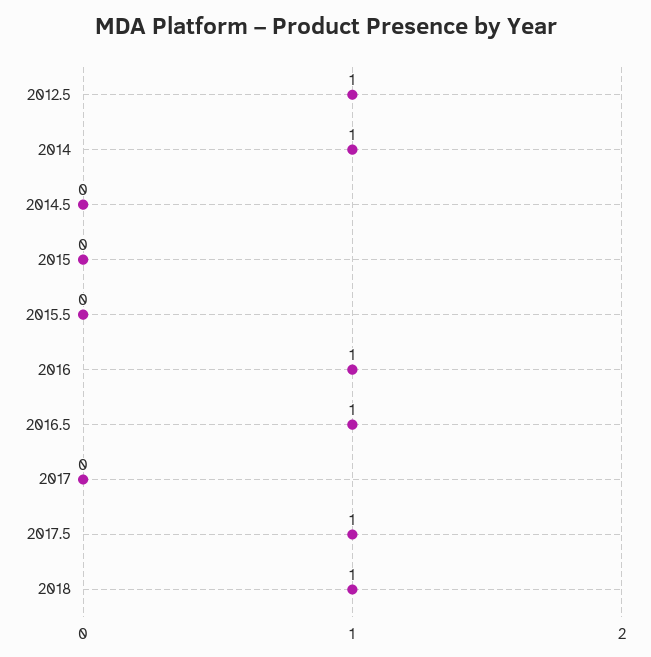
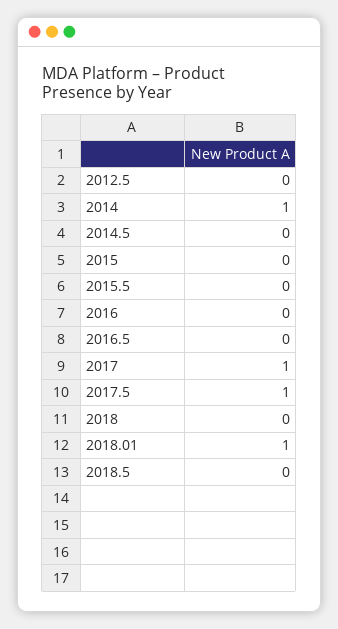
2012.5: 1 -> 0
2016: 1 -> 0
2016.5: 1 -> 0
2017: 0 -> 1
2018: 1 -> 0
2018.01: none -> 1
2018.5: none -> 0

